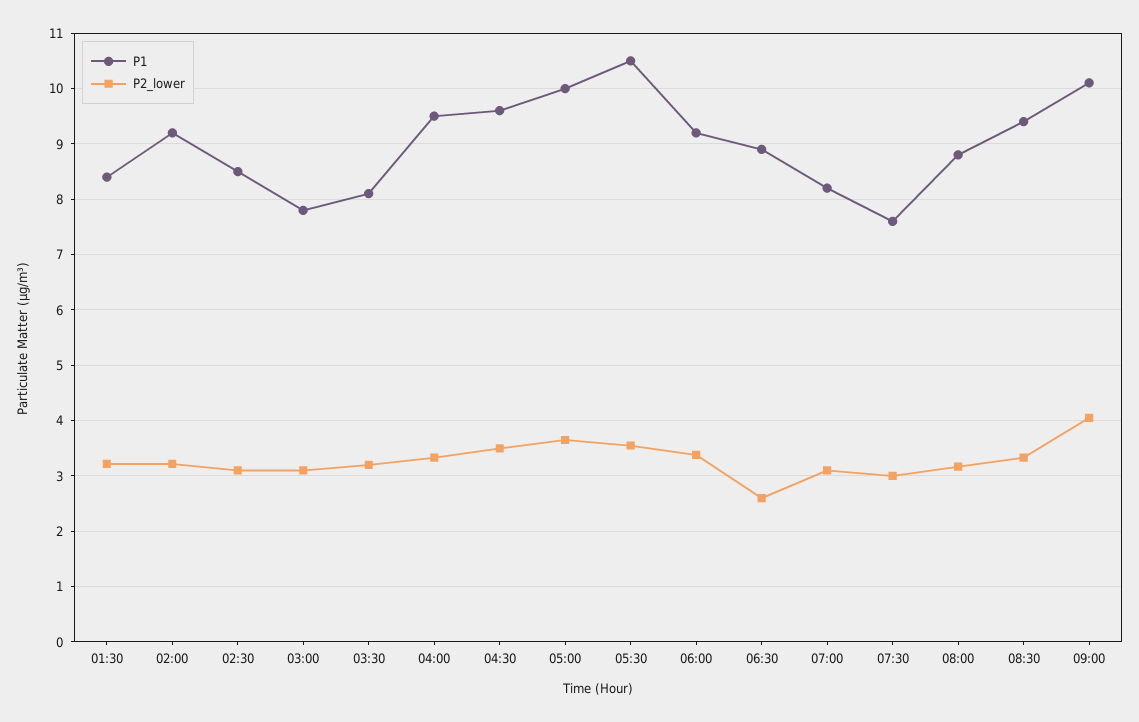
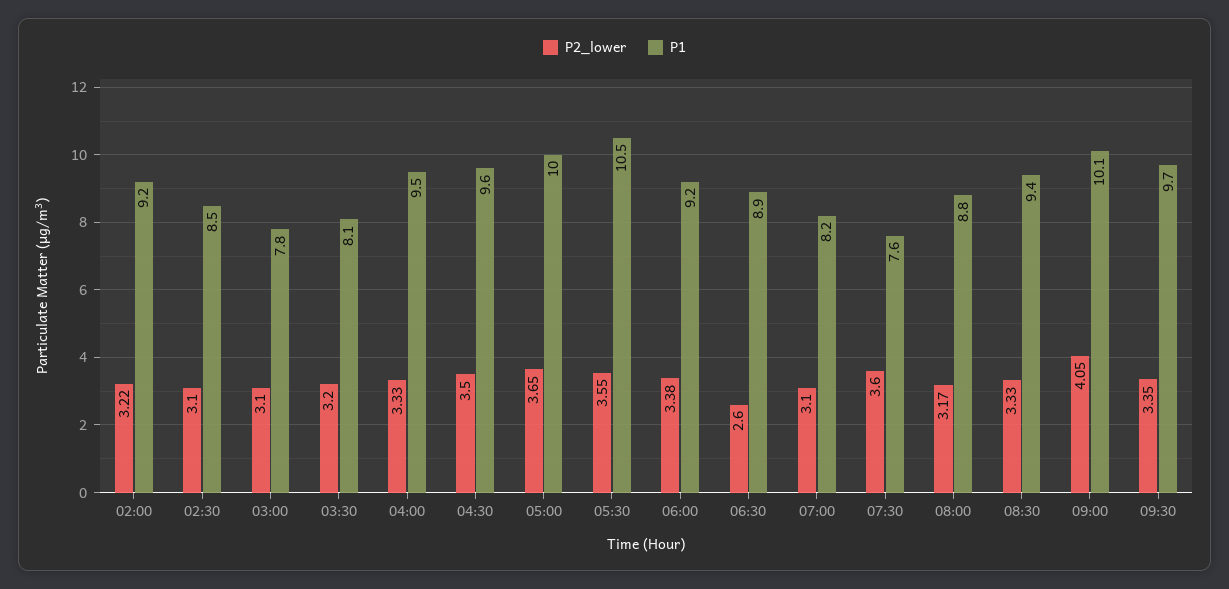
P1, 01:30: 8.4 -> none
P2_lower, 01:30: 3.2 -> none
P2_lower, 07:30: 3 -> 3.6
P2_lower, 09:30: none -> 3.35
P1, 09:30: none -> 9.7

